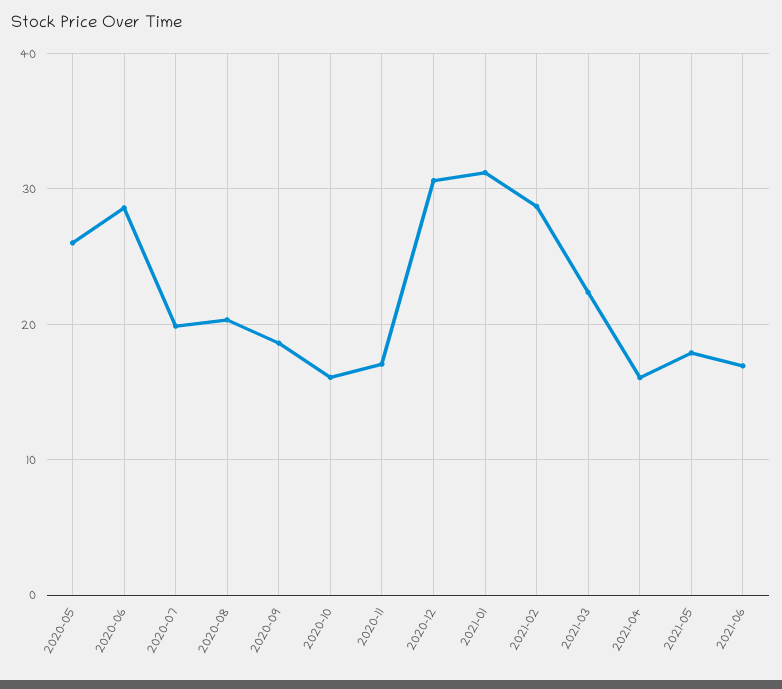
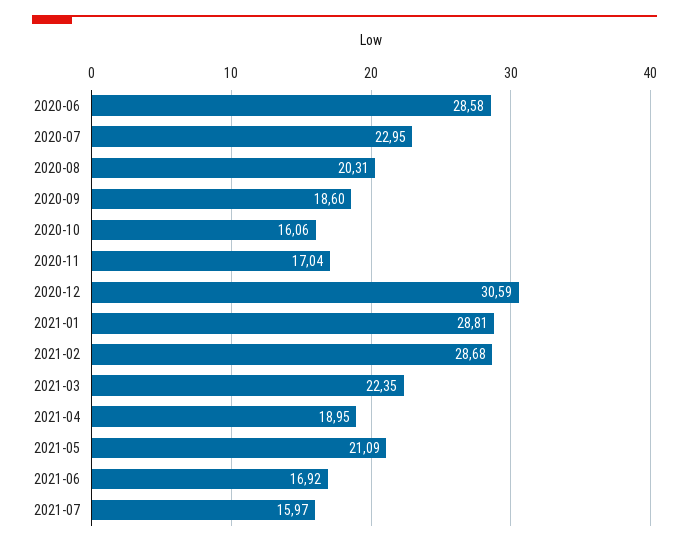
2020-05: 26 -> none
2020-07: 20 -> 22.95
2021-01: 31 -> 28.81
2021-04: 16 -> 18.95
2021-05: 18 -> 21.09
2021-07: none -> 15.97

